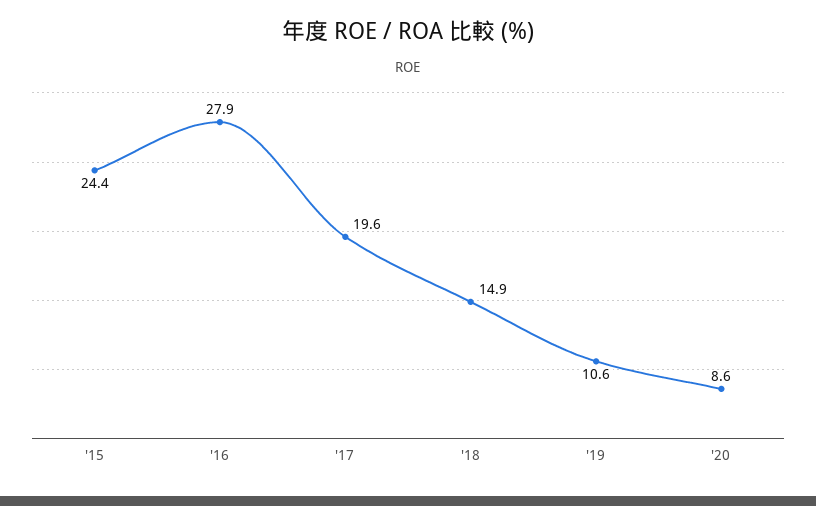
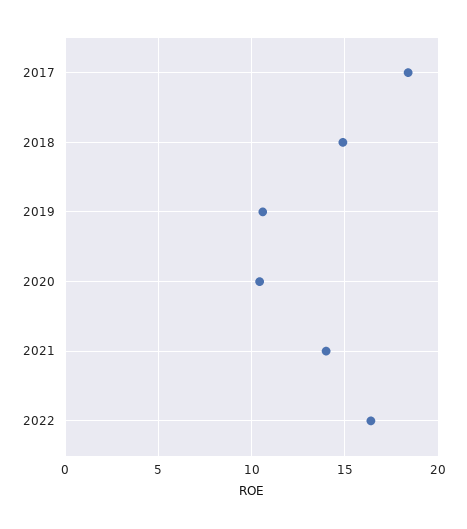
'15: 24.4 -> none
'16: 27.9 -> none
'17: 19.6 -> 18.5
'20: 8.6 -> 10.5
2021: none -> 14
2022: none -> 16.5

